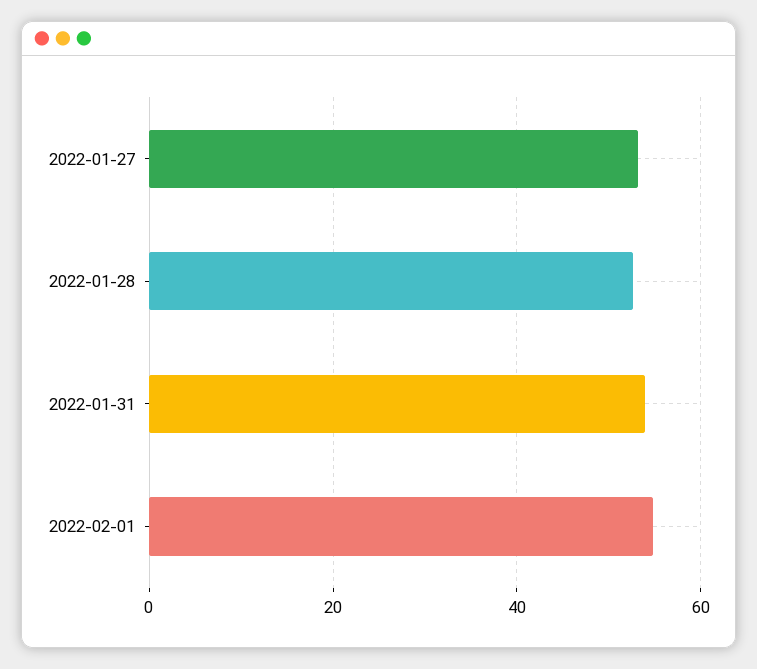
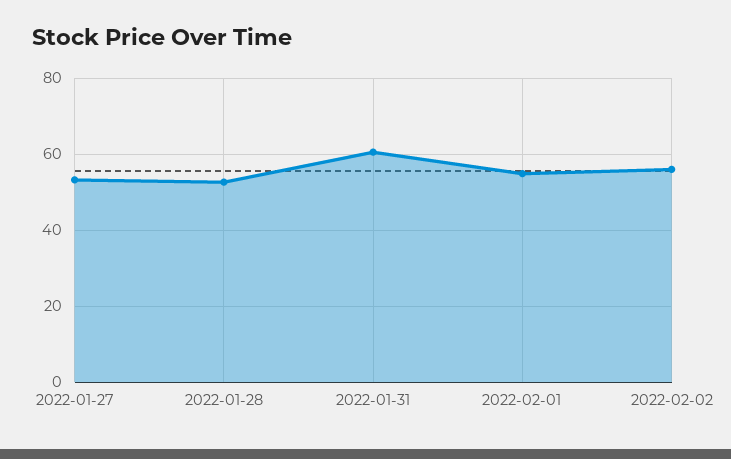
2022-01-31: 54 -> 60
2022-02-02: none -> 56

